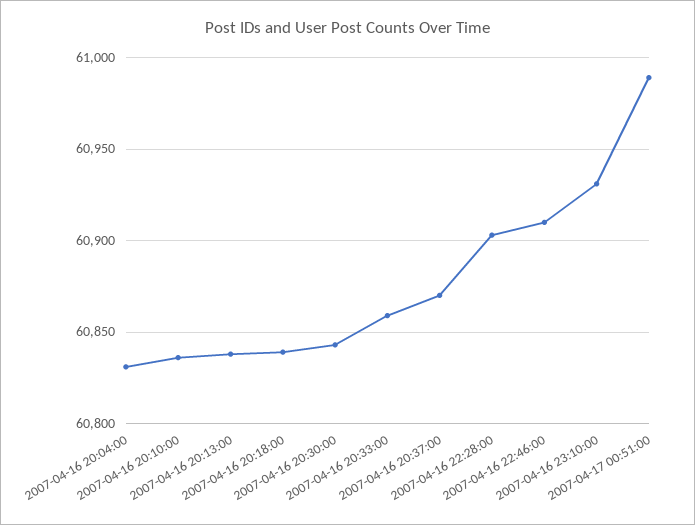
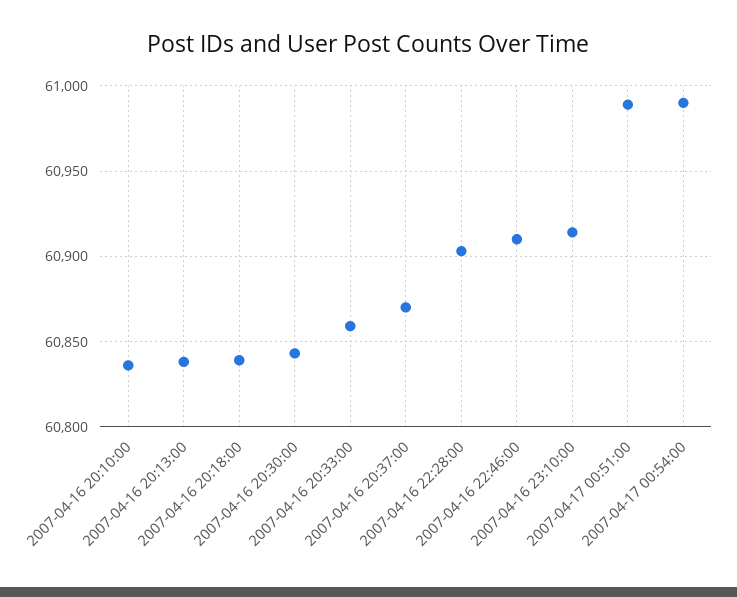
2007-04-16 20:04:00: 60830 -> none
2007-04-16 23:10:00: 60930 -> 60915
2007-04-17 00:54:00: none -> 60990

